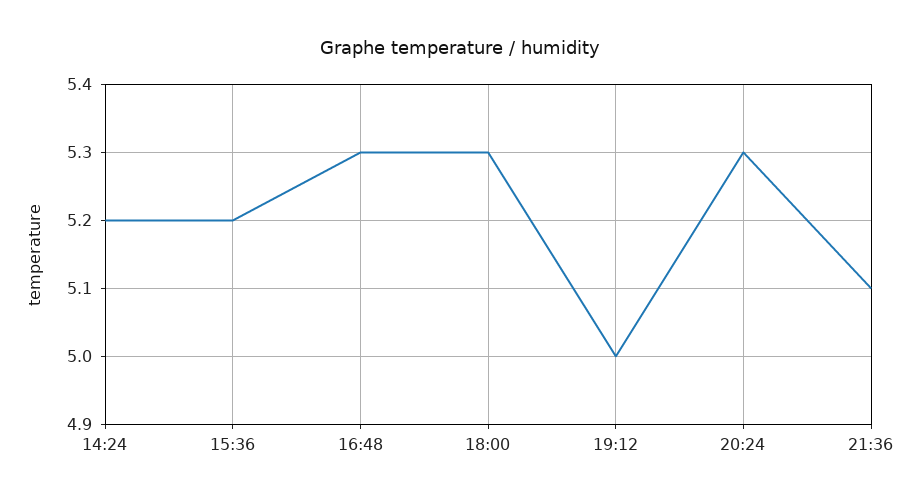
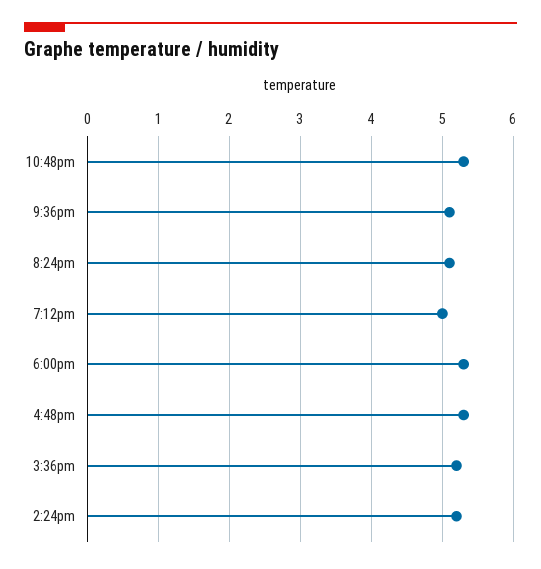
20:24: 5.3 -> 5.1
10:48pm: none -> 5.3

